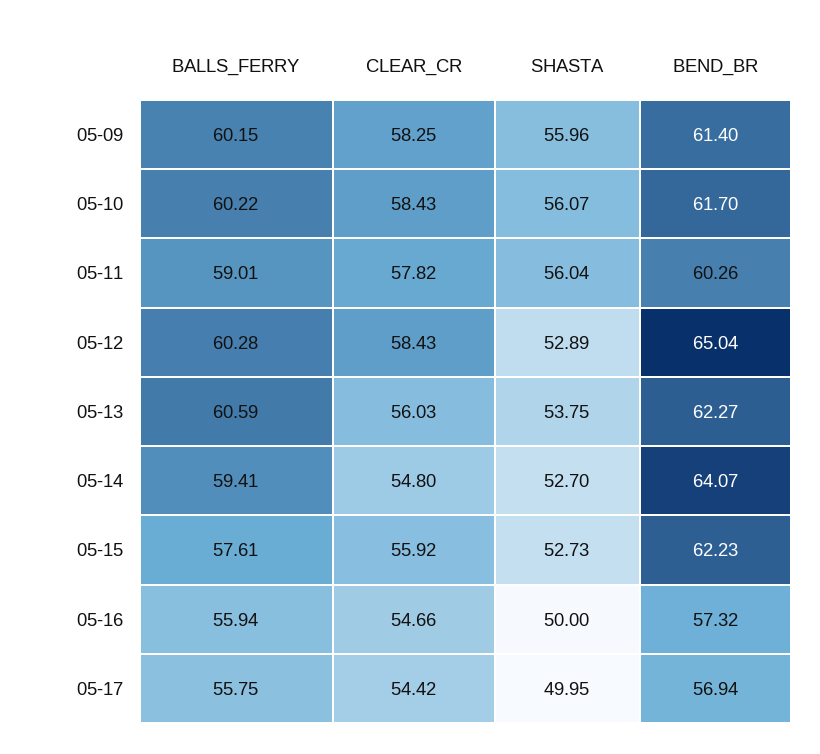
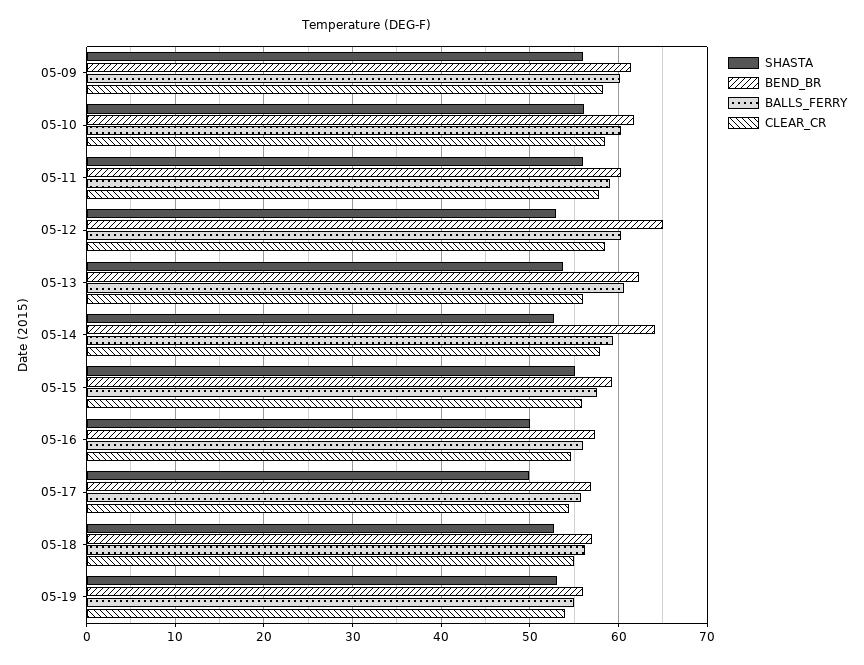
CLEAR_CR, 05-14: 54.8 -> 58
SHASTA, 05-15: 52.73 -> 55
BEND_BR, 05-15: 62.23 -> 59
SHASTA, 05-18: none -> 53
BEND_BR, 05-18: none -> 57
BALLS_FERRY, 05-18: none -> 56
CLEAR_CR, 05-18: none -> 55
SHASTA, 05-19: none -> 53
BEND_BR, 05-19: none -> 56
BALLS_FERRY, 05-19: none -> 55
CLEAR_CR, 05-19: none -> 54

